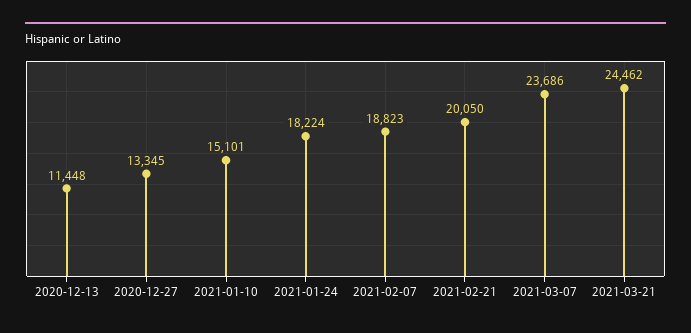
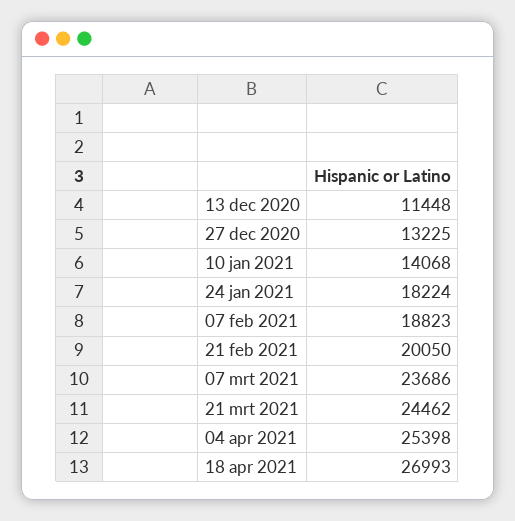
2020-12-27: 13345 -> 13225
2021-01-10: 15101 -> 14068
04 apr 2021: none -> 25398
18 apr 2021: none -> 26993

